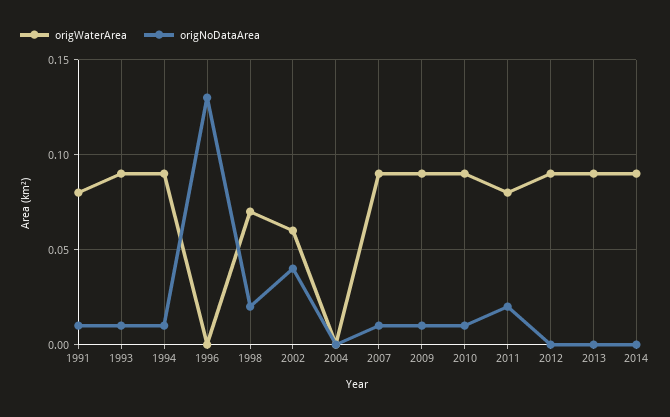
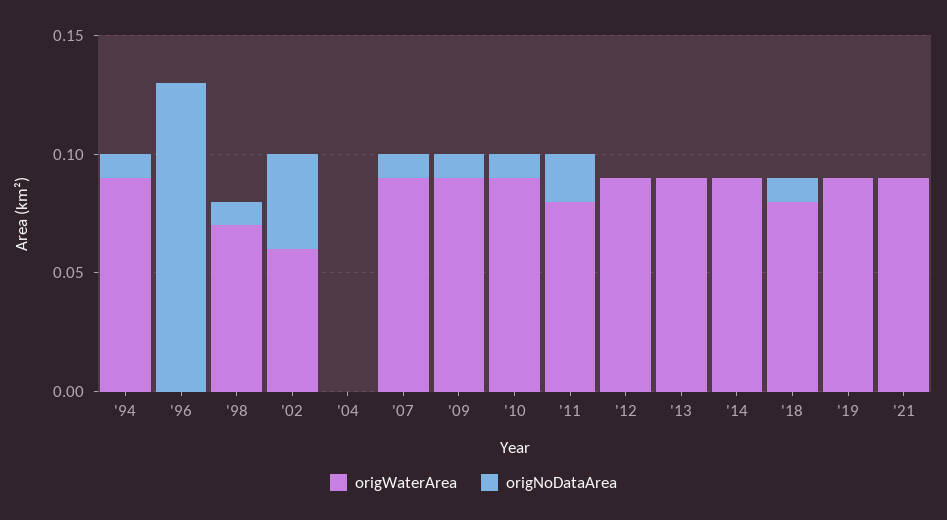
origWaterArea, 1991: 0.08 -> none
origNoDataArea, 1991: 0.01 -> none
origWaterArea, 1993: 0.09 -> none
origNoDataArea, 1993: 0.01 -> none
origNoDataArea, 1998: 0.02 -> 0.01
origWaterArea, '18: none -> 0.08
origNoDataArea, '18: none -> 0.01
origWaterArea, '19: none -> 0.09
origNoDataArea, '19: none -> 0
origWaterArea, '21: none -> 0.09
origNoDataArea, '21: none -> 0

